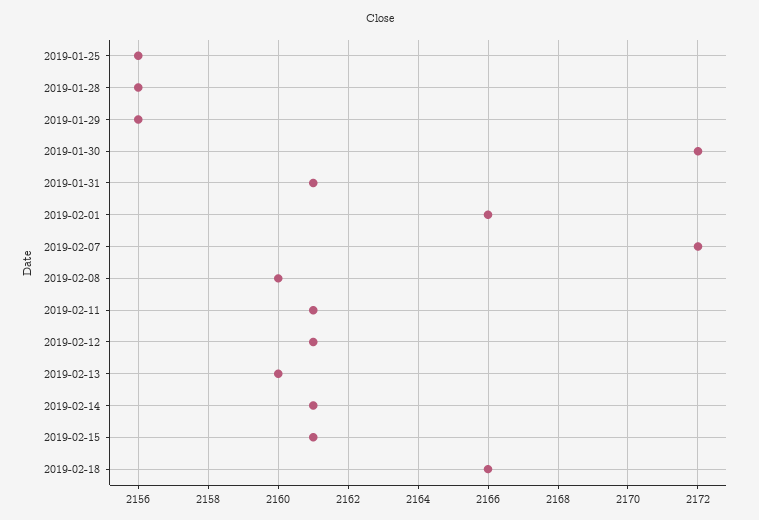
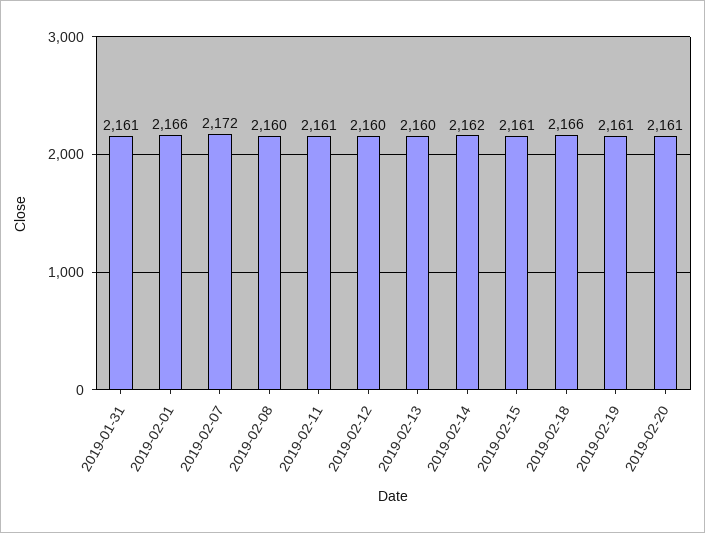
2019-01-25: 2156 -> none
2019-01-28: 2156 -> none
2019-01-29: 2156 -> none
2019-01-30: 2172 -> none
2019-02-12: 2161 -> 2160
2019-02-14: 2161 -> 2162
2019-02-19: none -> 2161
2019-02-20: none -> 2161

